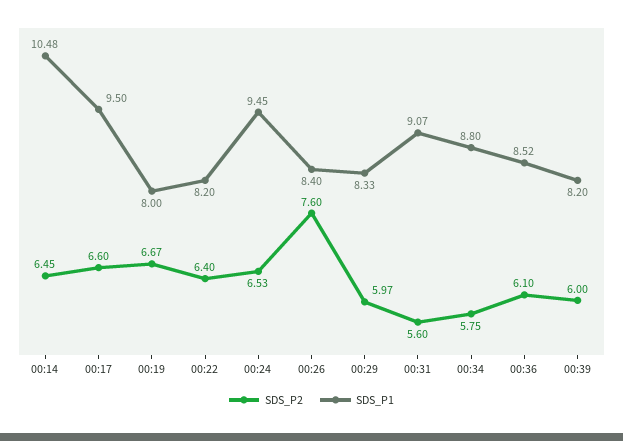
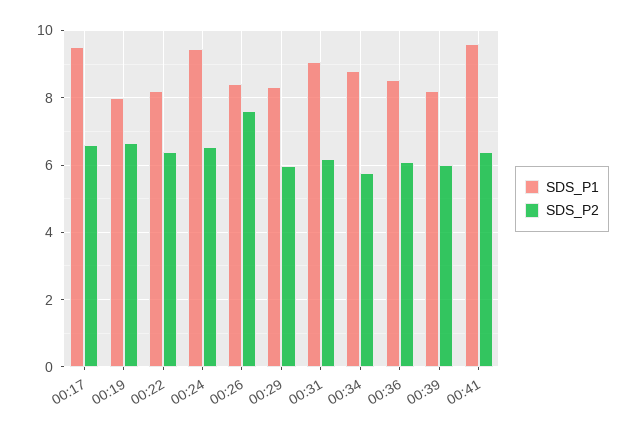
SDS_P2, 00:14: 6.45 -> none
SDS_P1, 00:14: 10.48 -> none
SDS_P2, 00:31: 5.6 -> 6.2
SDS_P1, 00:41: none -> 9.6
SDS_P2, 00:41: none -> 6.4

